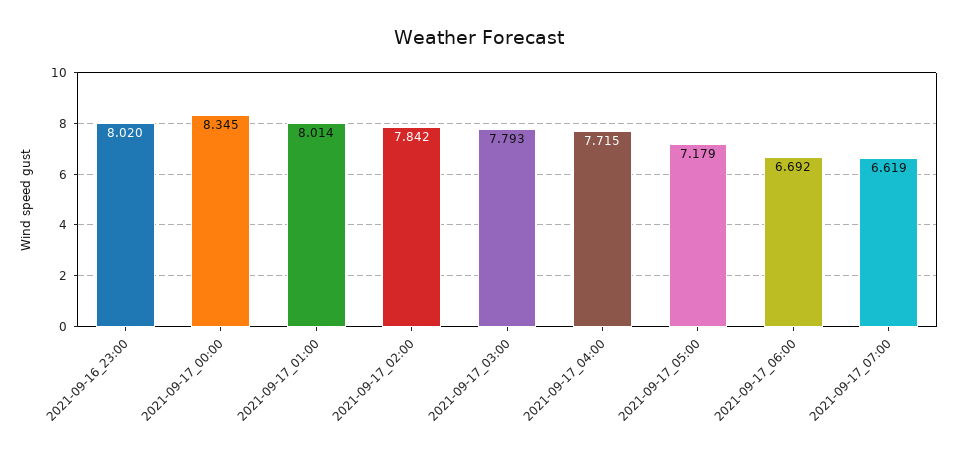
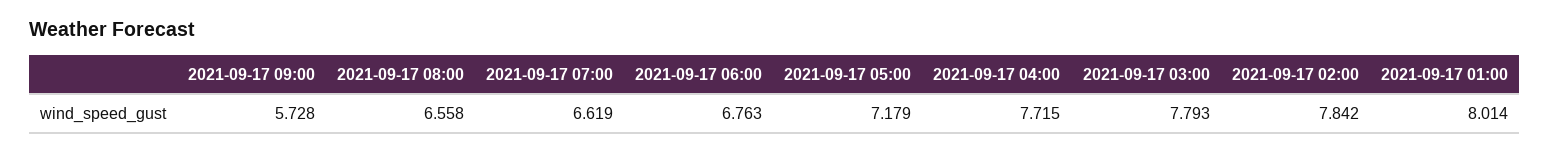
2021-09-16_23:00: 8.02 -> none
2021-09-17_00:00: 8.345 -> none
2021-09-17_06:00: 6.692 -> 6.763
2021-09-17 09:00: none -> 5.728
2021-09-17 08:00: none -> 6.558

